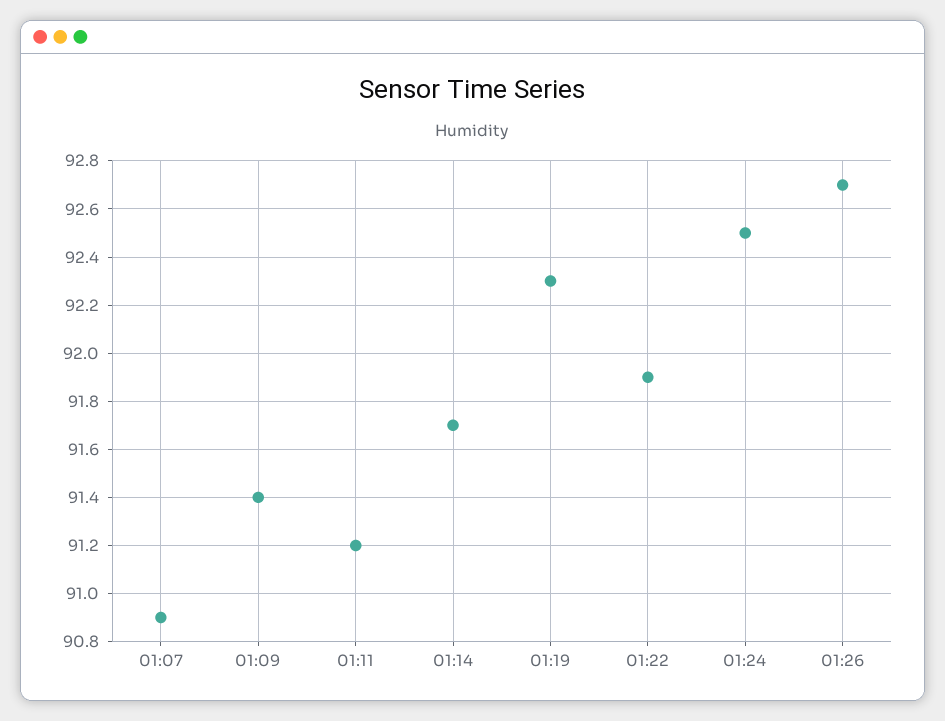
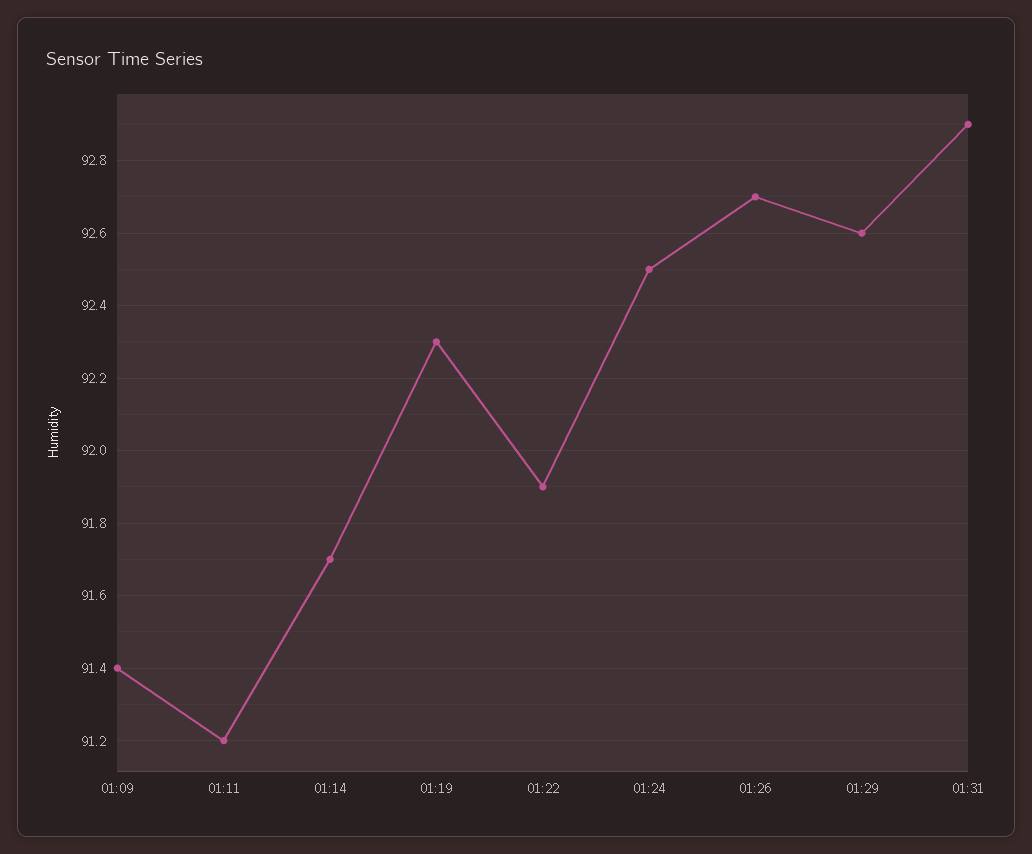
01:07: 90.9 -> none
01:29: none -> 92.6
01:31: none -> 92.9

